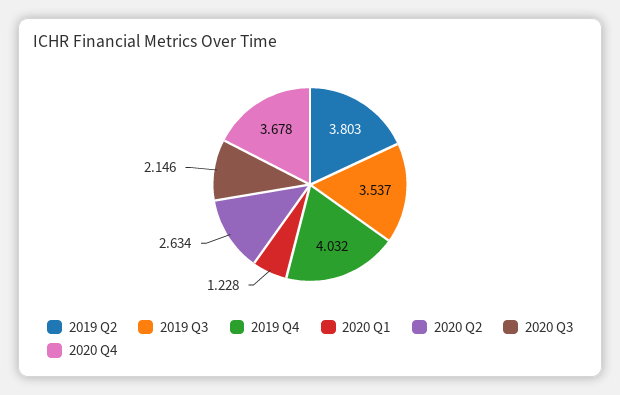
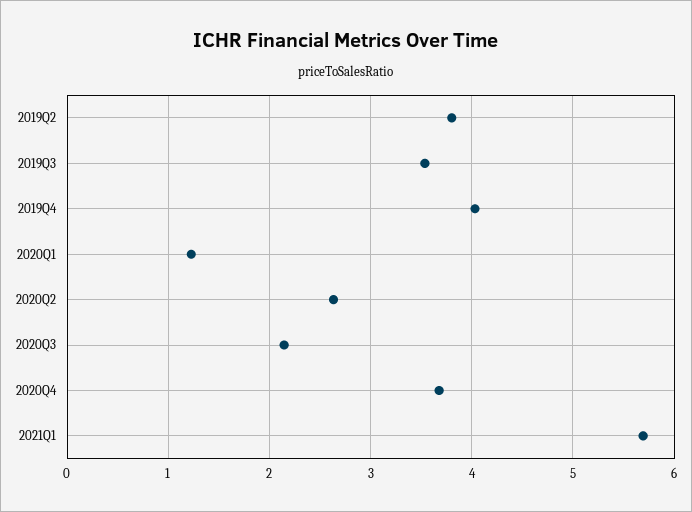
2021Q1: none -> 5.7

